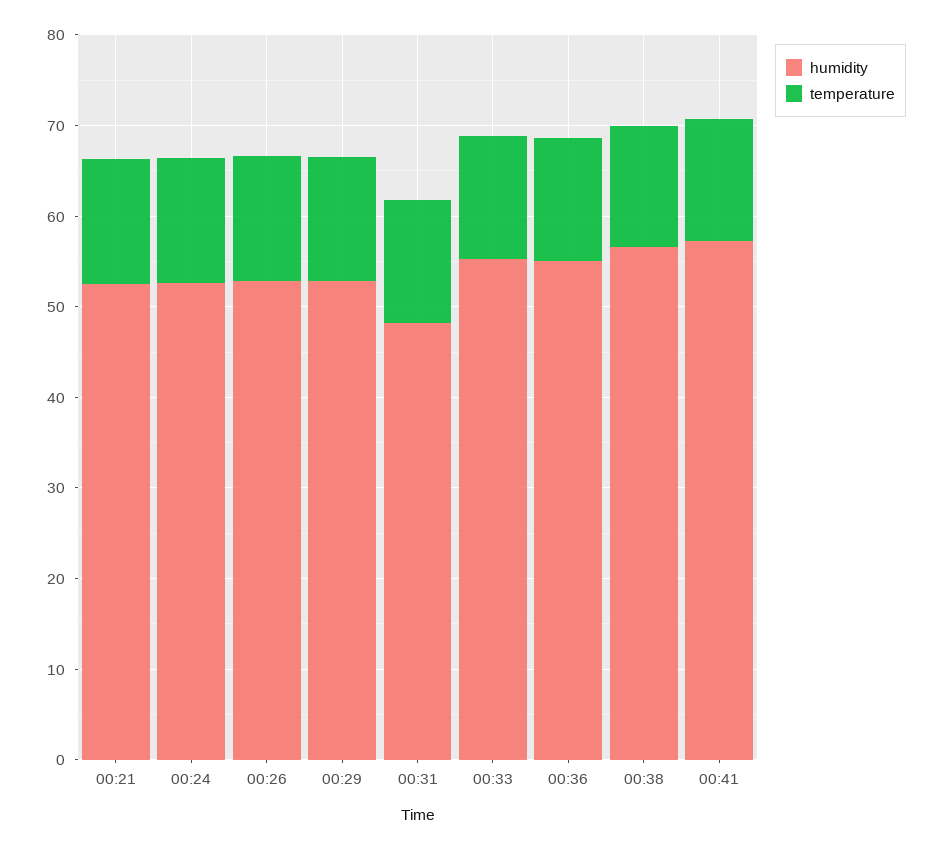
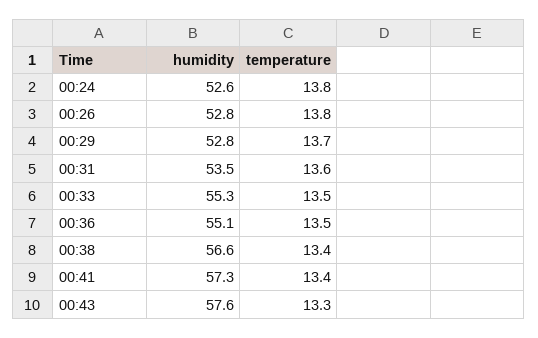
humidity, 00:21: 52 -> none
temperature, 00:21: 14 -> none
humidity, 00:31: 48 -> 53.5
humidity, 00:43: none -> 57.6
temperature, 00:43: none -> 13.3

